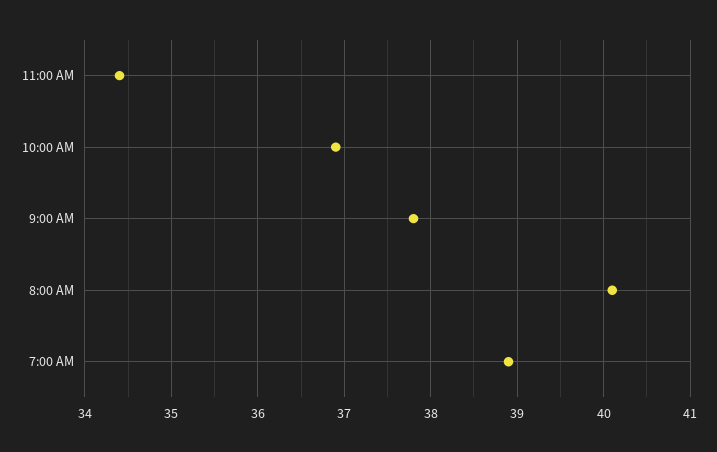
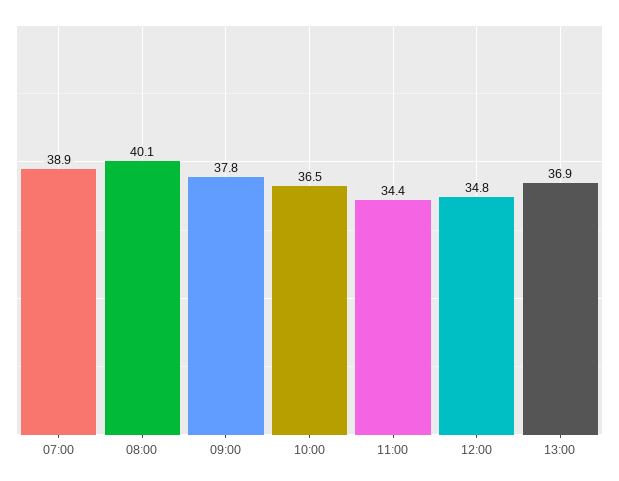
10:00 AM: 36.9 -> 36.5
12:00: none -> 34.8
13:00: none -> 36.9

